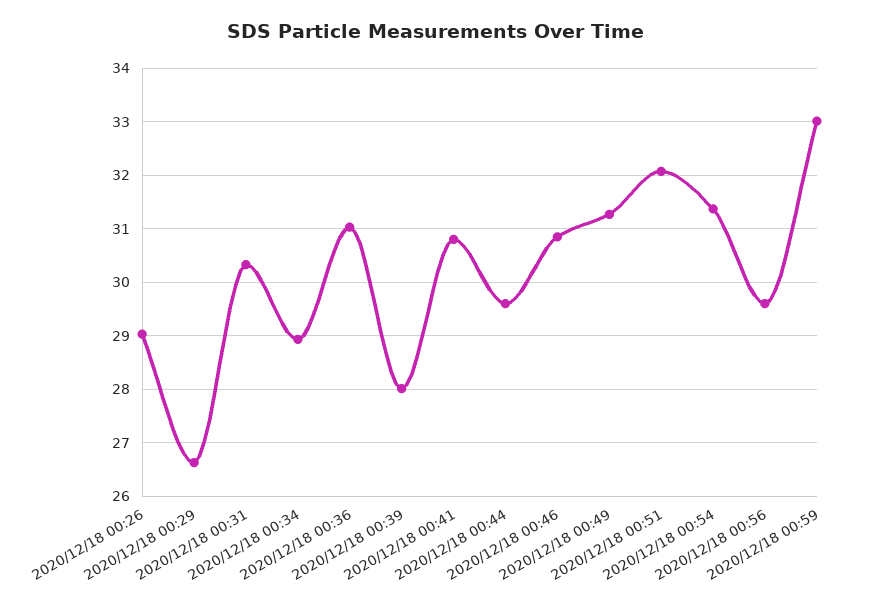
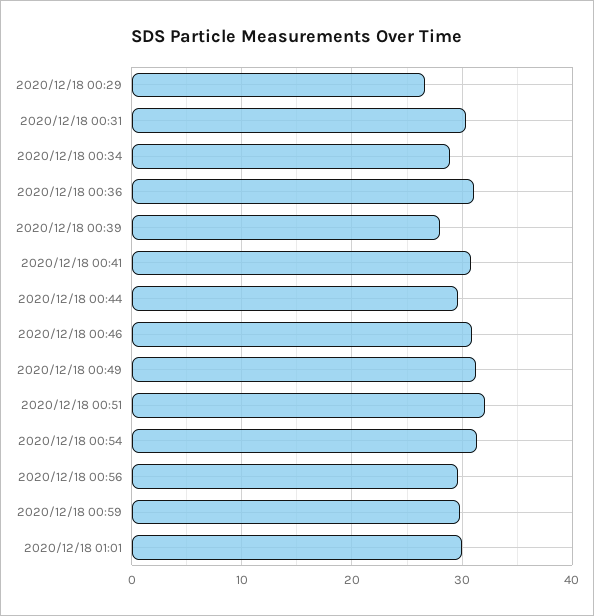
2020/12/18 00:26: 29 -> none
2020/12/18 00:59: 33 -> 30
2020/12/18 01:01: none -> 30

